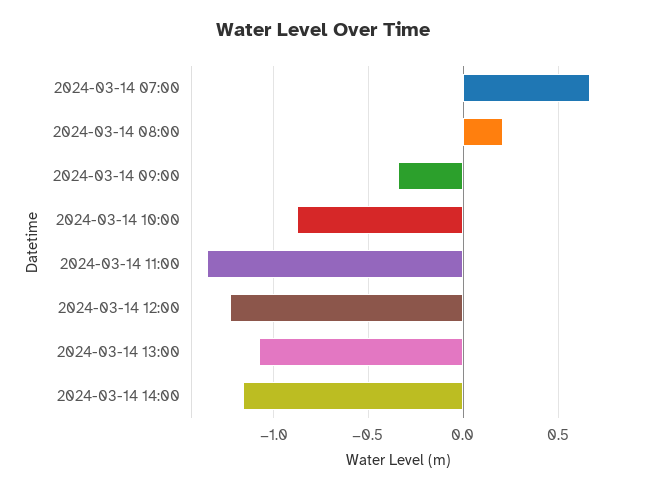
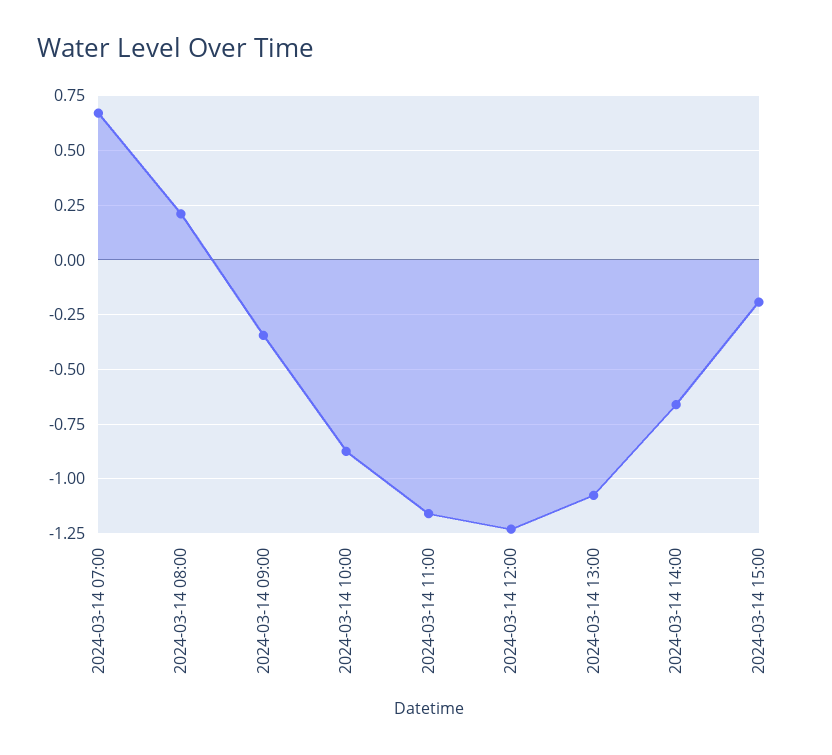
2024-03-14 11:00: -1.35 -> -1.15
2024-03-14 14:00: -1.15 -> -0.65
2024-03-14 15:00: none -> -0.2

